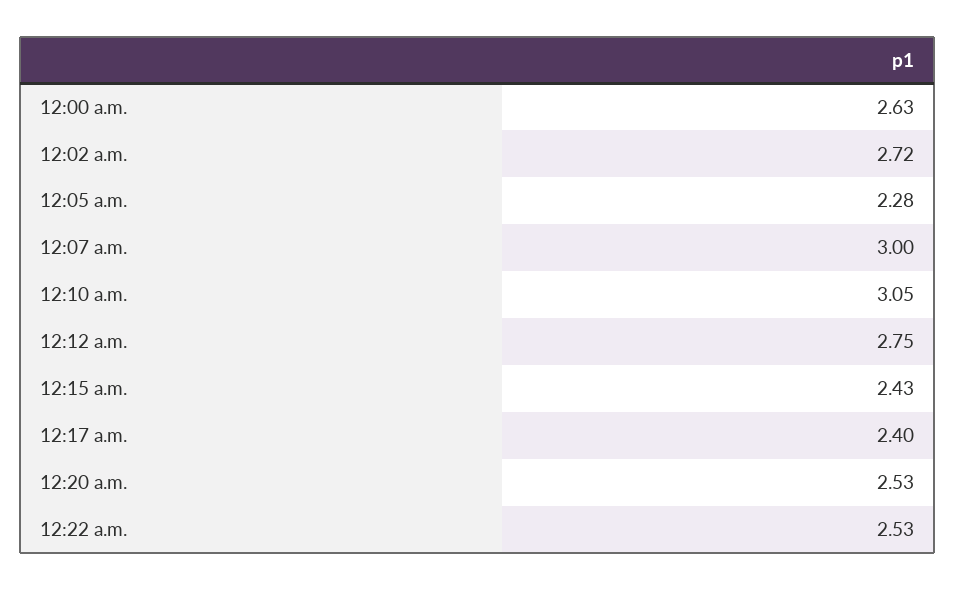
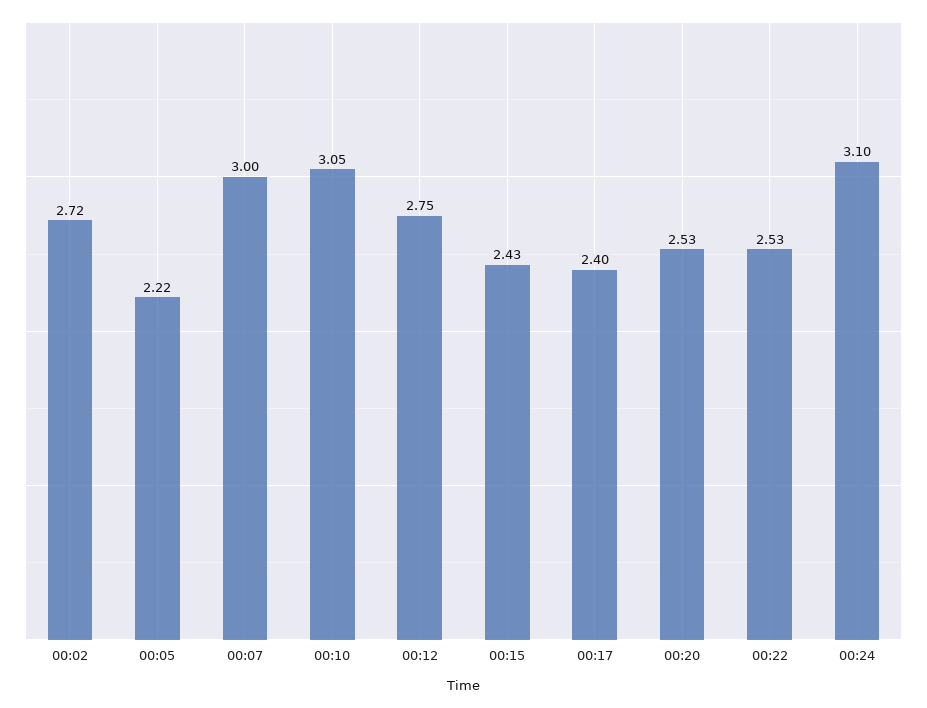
12:00 a.m.: 2.63 -> none
12:05 a.m.: 2.28 -> 2.22
00:24: none -> 3.1

